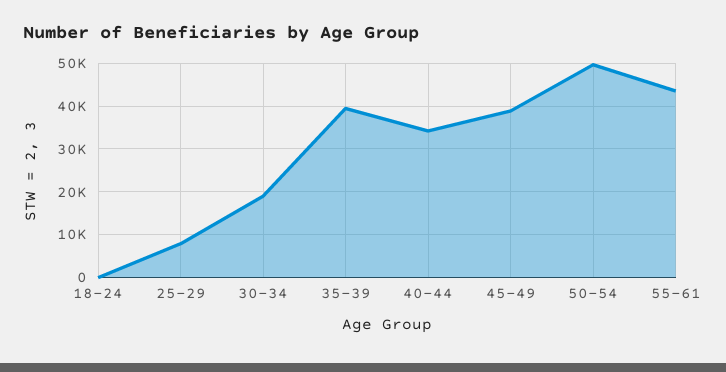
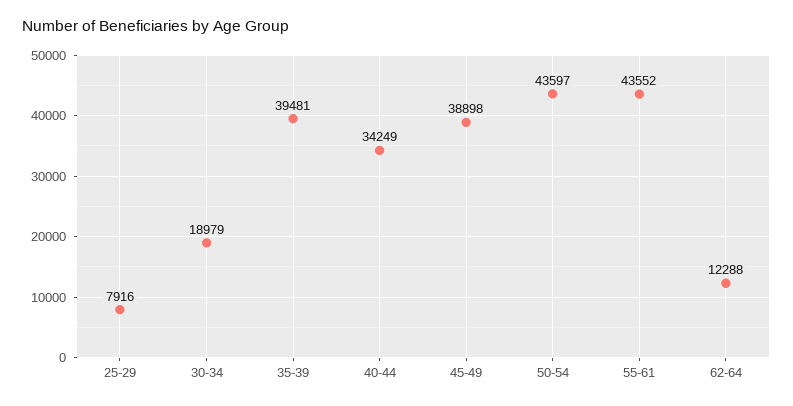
18-24: 0 -> none
50-54: 50000 -> 43597
62-64: none -> 12288

